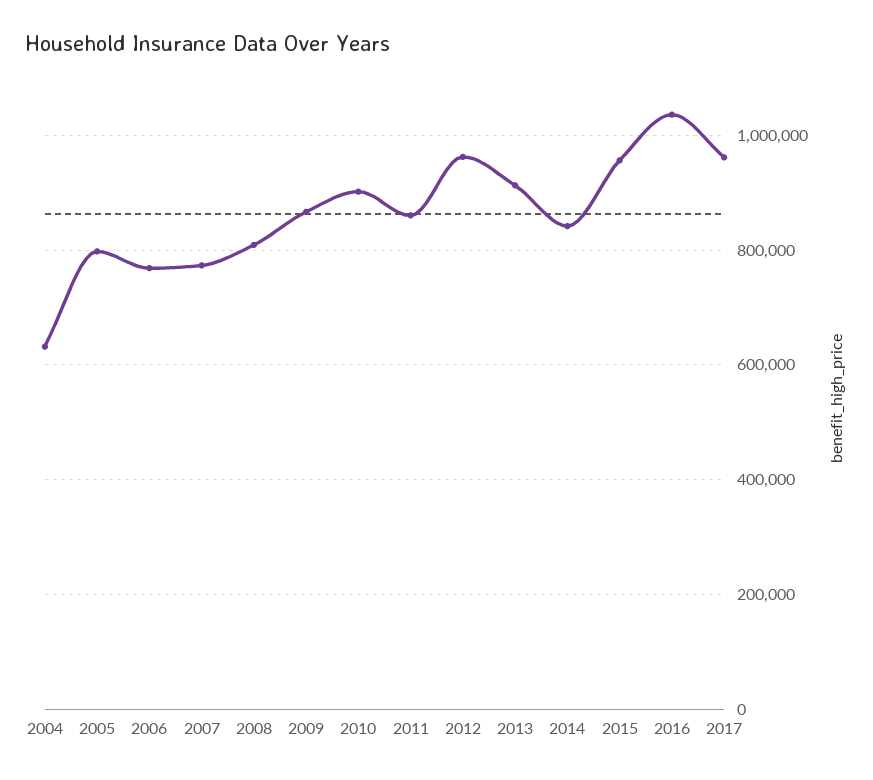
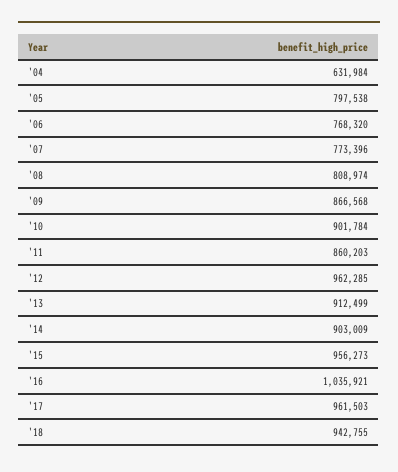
2014: 840000 -> 903009
'18: none -> 942755

